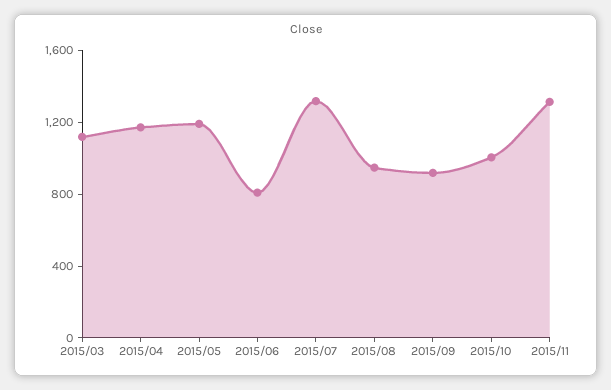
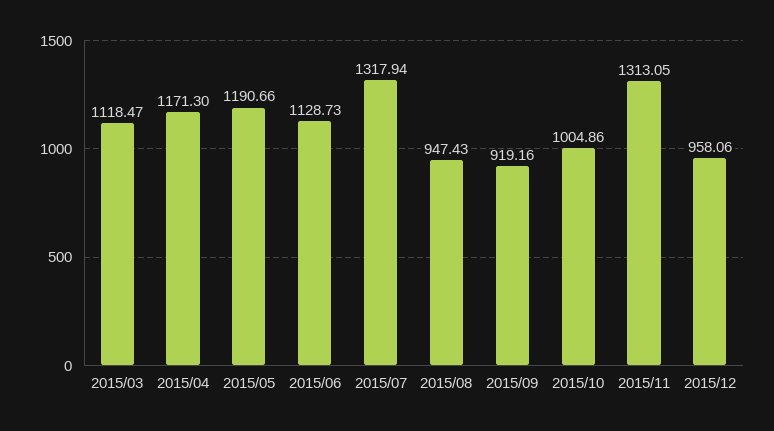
2015/06: 800 -> 1128.73
2015/12: none -> 958.06

